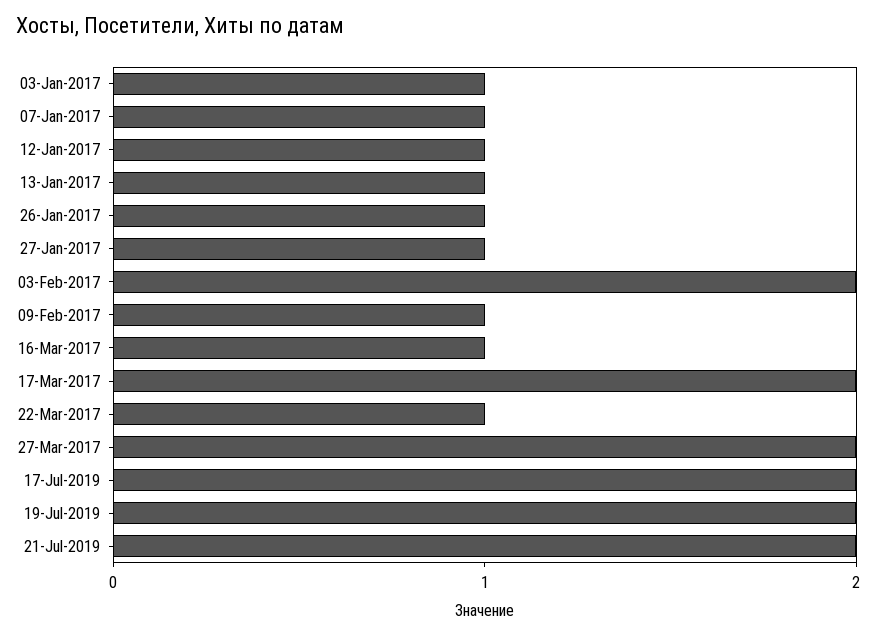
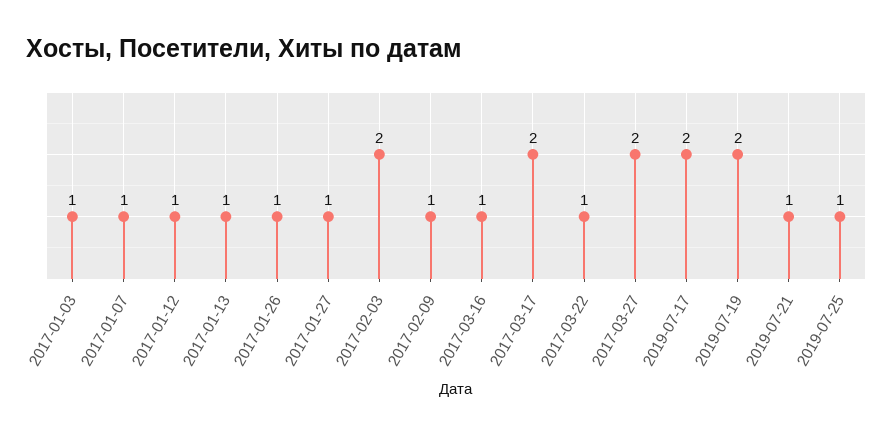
21-Jul-2019: 2 -> 1
2019-07-25: none -> 1

